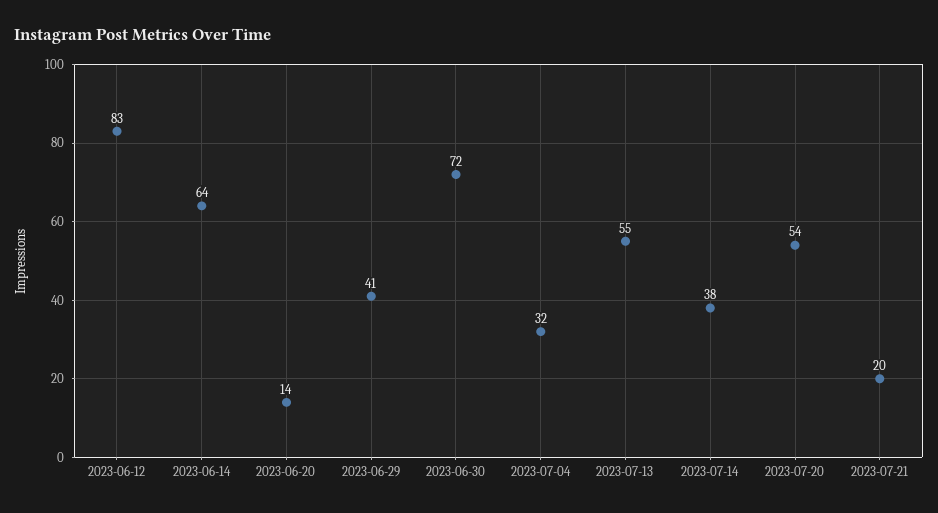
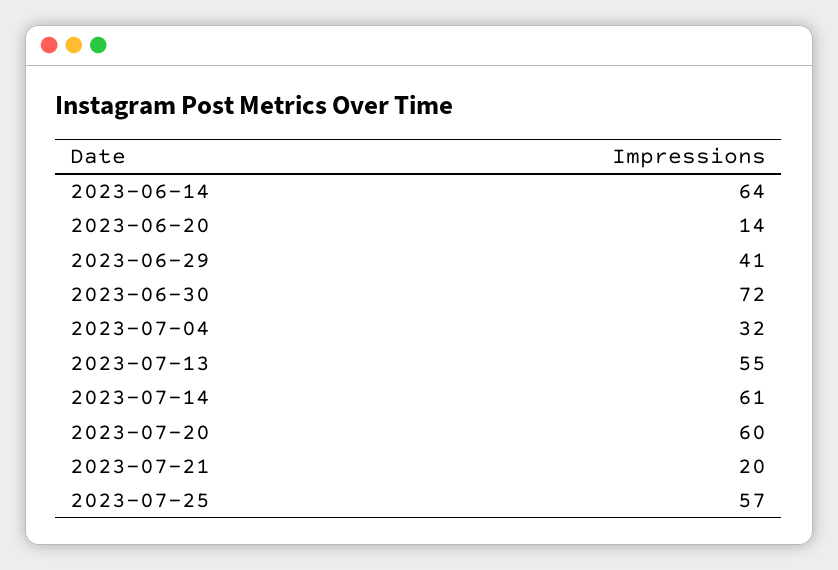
2023-06-12: 83 -> none
2023-07-14: 38 -> 61
2023-07-20: 54 -> 60
2023-07-25: none -> 57

